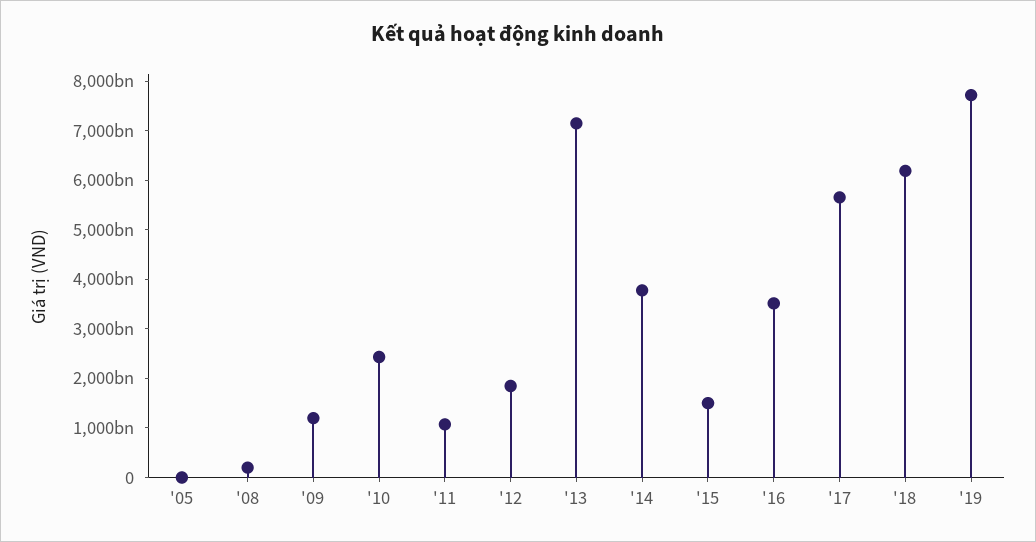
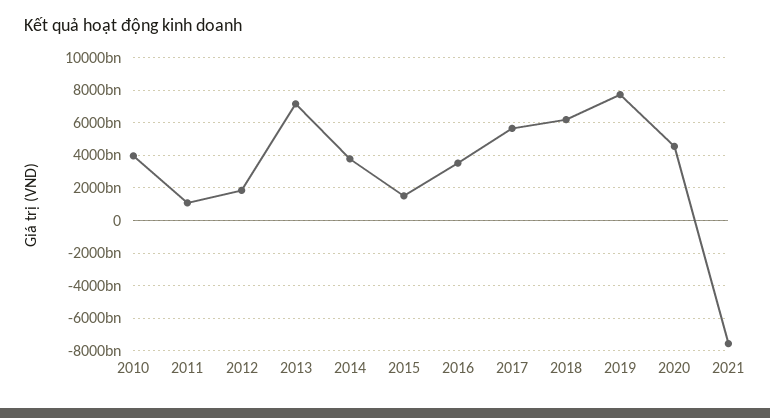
'05: 0 -> none
'08: 200000000000 -> none
'09: 1200000000000 -> none
'10: 2400000000000 -> 4000000000000
2020: none -> 4500000000000
2021: none -> -7500000000000

